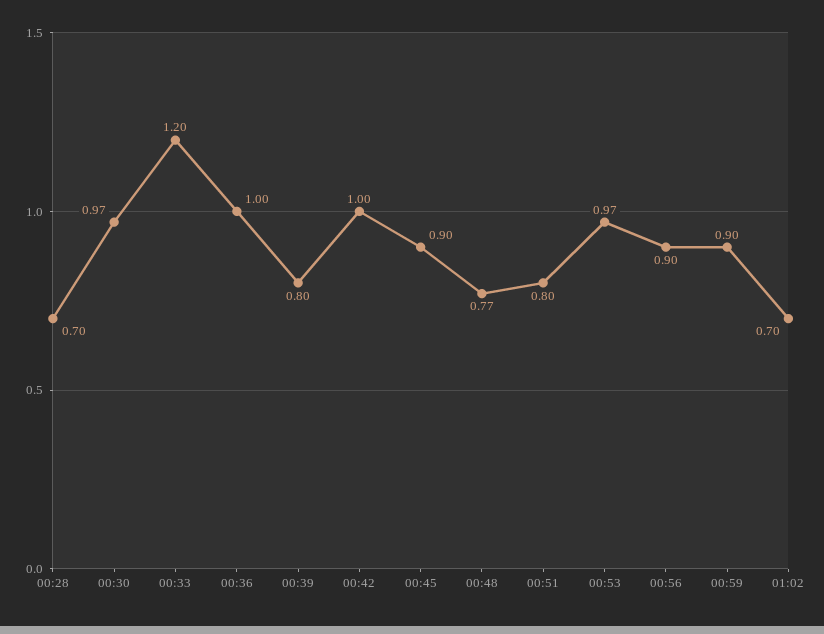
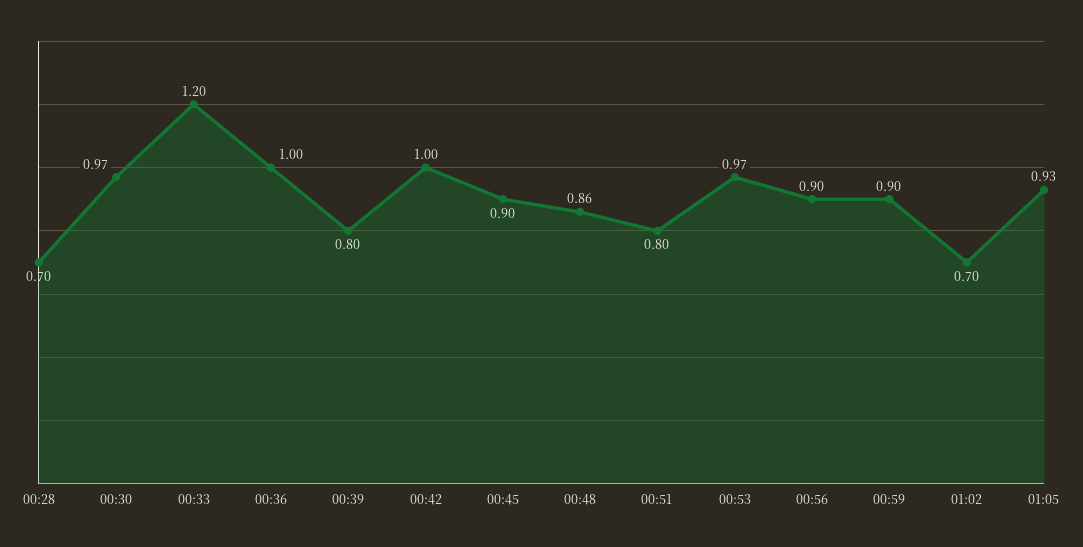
00:48: 0.77 -> 0.86
01:05: none -> 0.93

